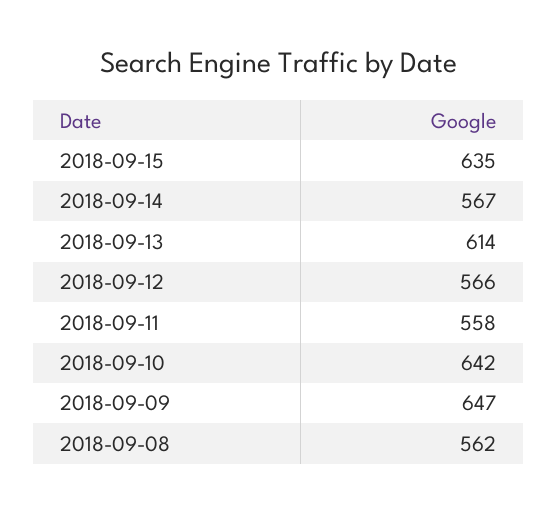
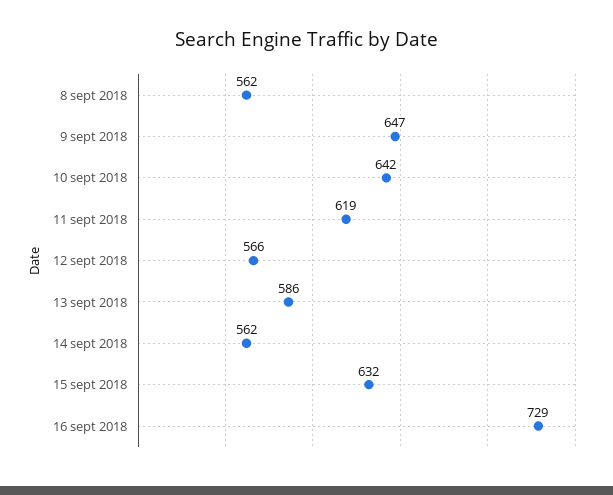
2018-09-15: 635 -> 632
2018-09-14: 567 -> 562
2018-09-13: 614 -> 586
2018-09-11: 558 -> 619
16 sept 2018: none -> 729

